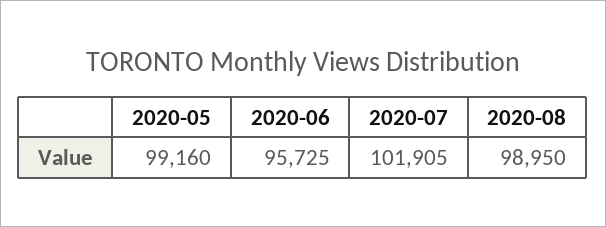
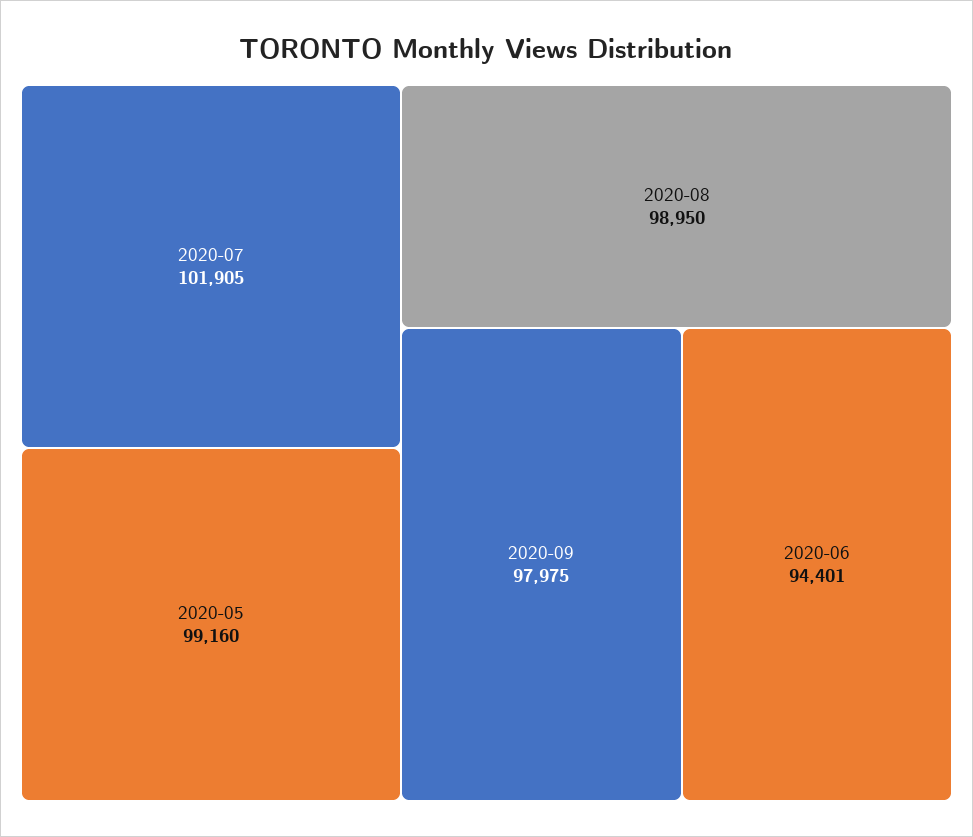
2020-06: 95725 -> 94401
2020-09: none -> 97975

